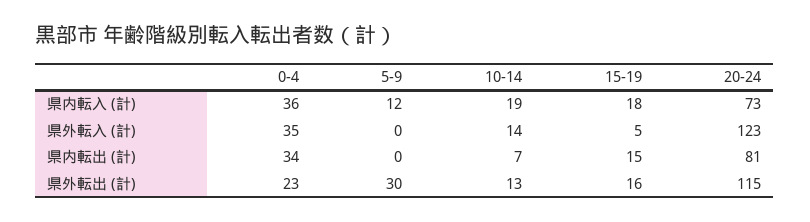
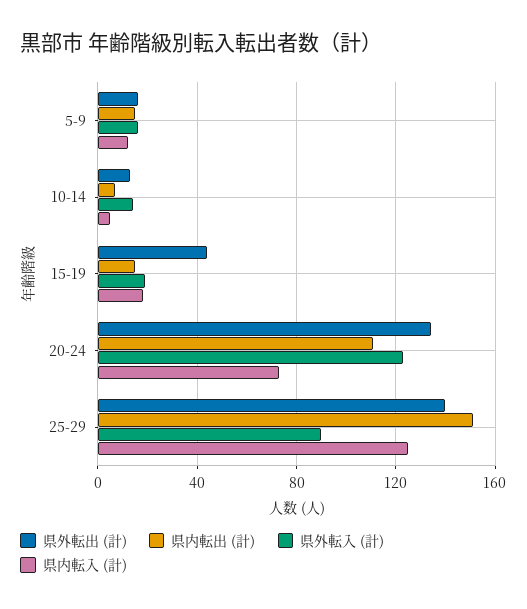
県内転入 (計), 0-4: 36 -> none
県内転入 (計), 10-14: 19 -> 5
県外転入 (計), 0-4: 35 -> none
県外転入 (計), 5-9: 0 -> 15
県外転入 (計), 15-19: 5 -> 20
県内転出 (計), 0-4: 34 -> none
県内転出 (計), 5-9: 0 -> 15
県内転出 (計), 20-24: 81 -> 110
県外転出 (計), 0-4: 23 -> none
県外転出 (計), 5-9: 30 -> 15
県外転出 (計), 15-19: 16 -> 45
県外転出 (計), 20-24: 115 -> 135
県外転出 (計), 25-29: none -> 140
県内転出 (計), 25-29: none -> 150
県外転入 (計), 25-29: none -> 90
県内転入 (計), 25-29: none -> 125

